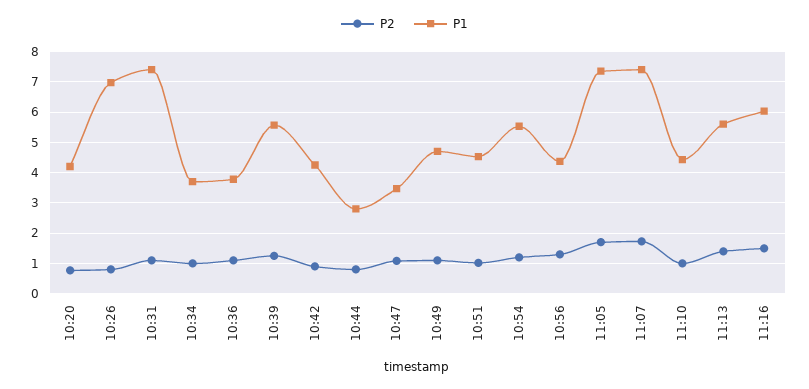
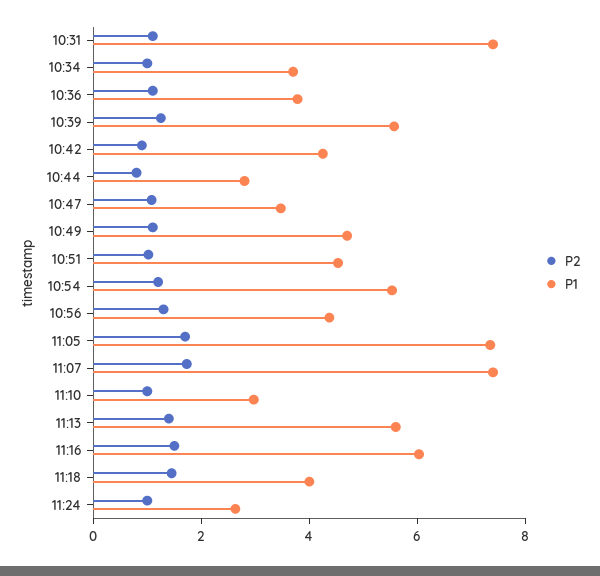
P2, 10:20: 0.8 -> none
P1, 10:20: 4.2 -> none
P2, 10:26: 0.8 -> none
P1, 10:26: 7 -> none
P1, 11:10: 4.4 -> 3
P2, 11:18: none -> 1.5
P1, 11:18: none -> 4
P2, 11:24: none -> 1
P1, 11:24: none -> 2.5

